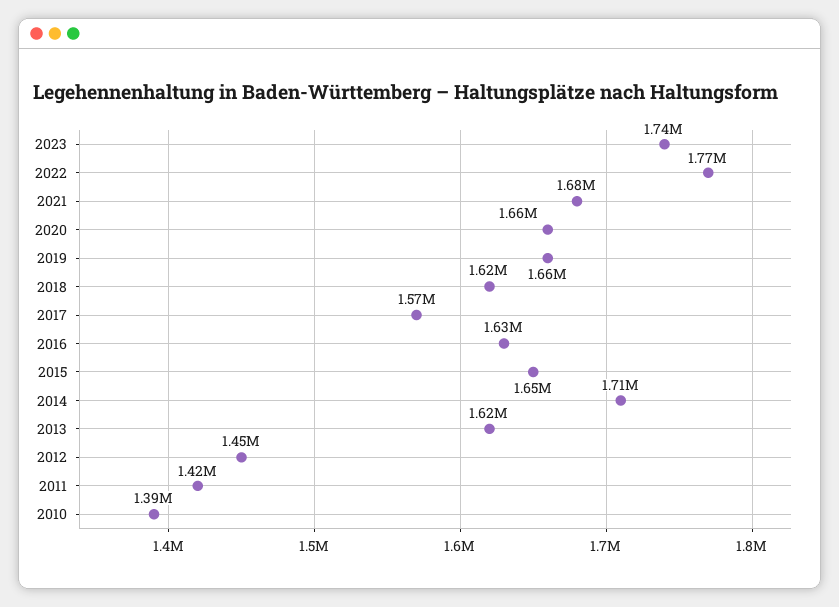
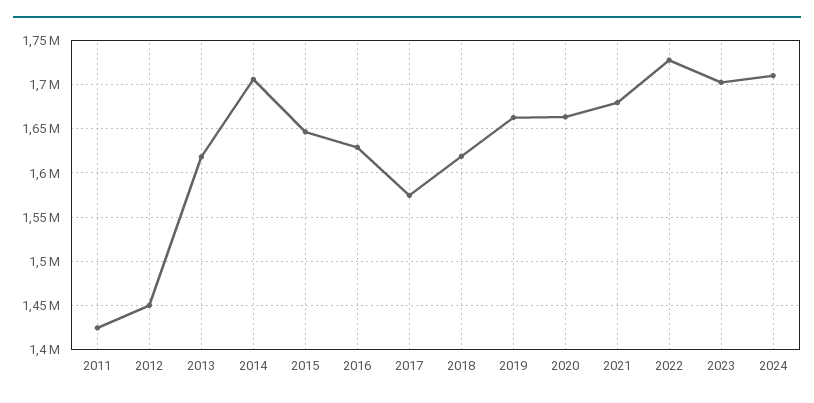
2023: 1740000 -> 1700000
2022: 1770000 -> 1730000
2010: 1390000 -> none
2024: none -> 1710000

